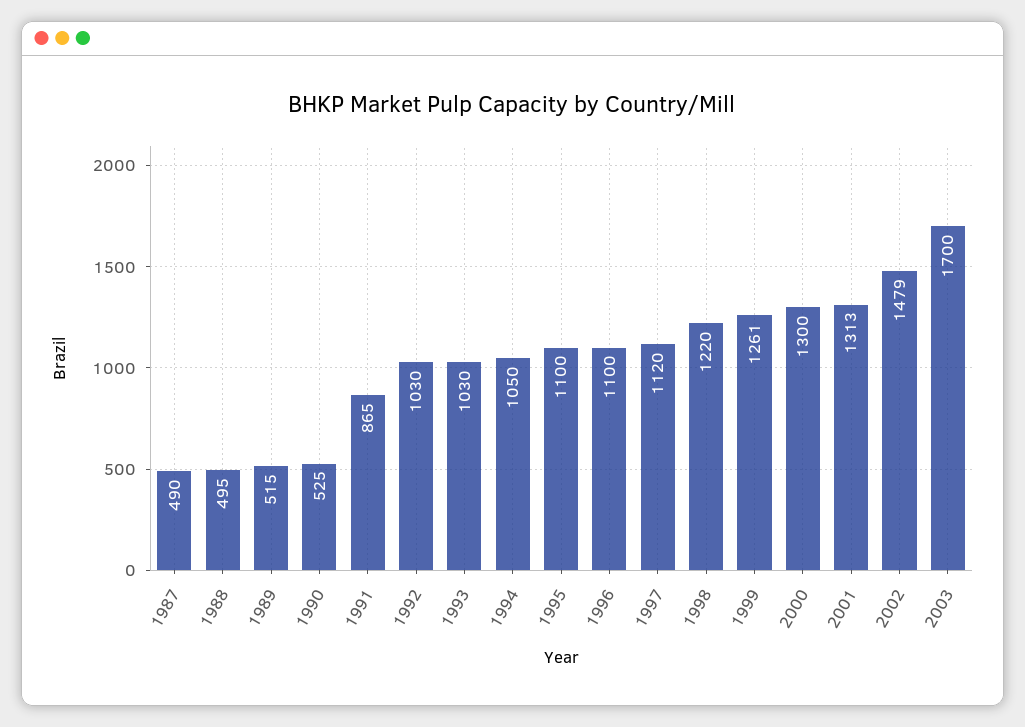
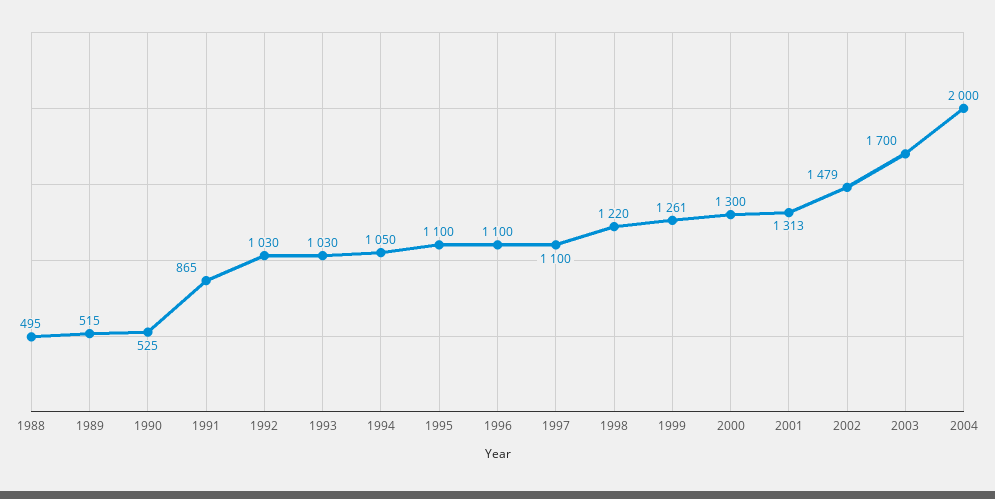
1987: 490 -> none
1997: 1120 -> 1100
2004: none -> 2000

